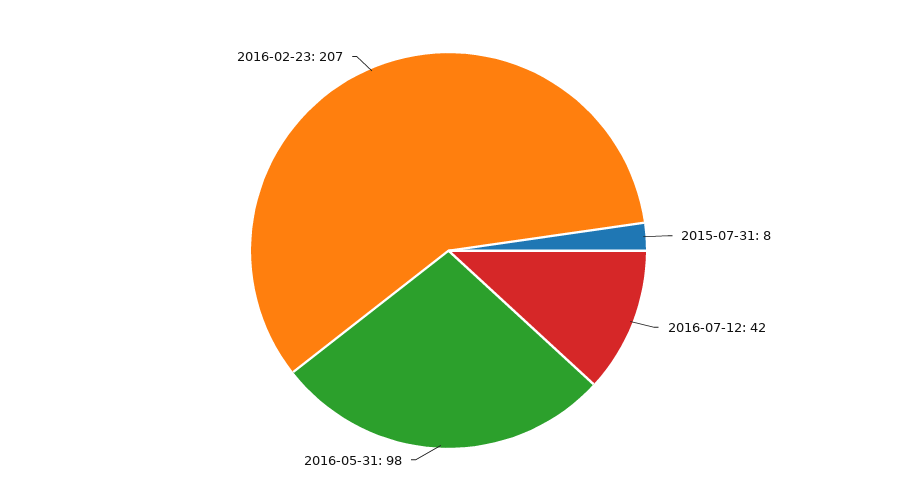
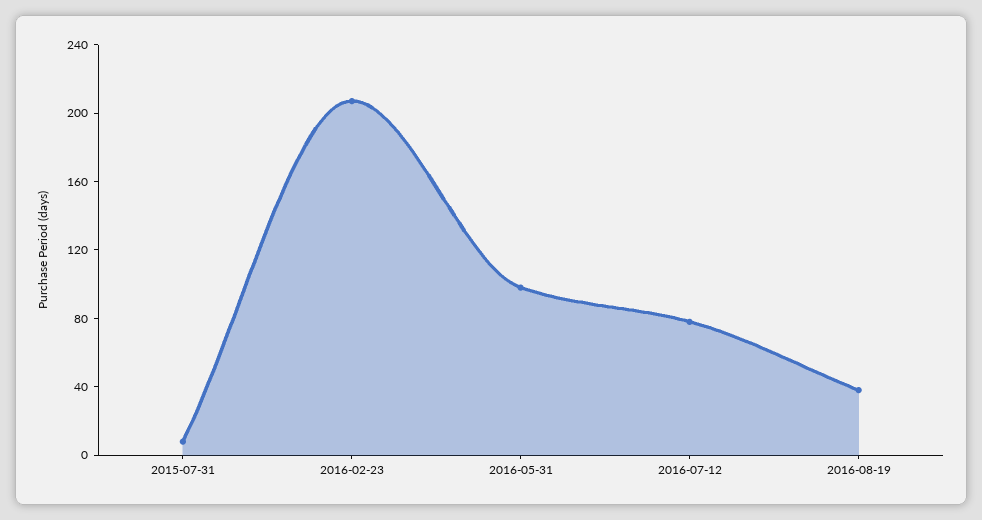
2016-07-12: 42 -> 80
2016-08-19: none -> 40

